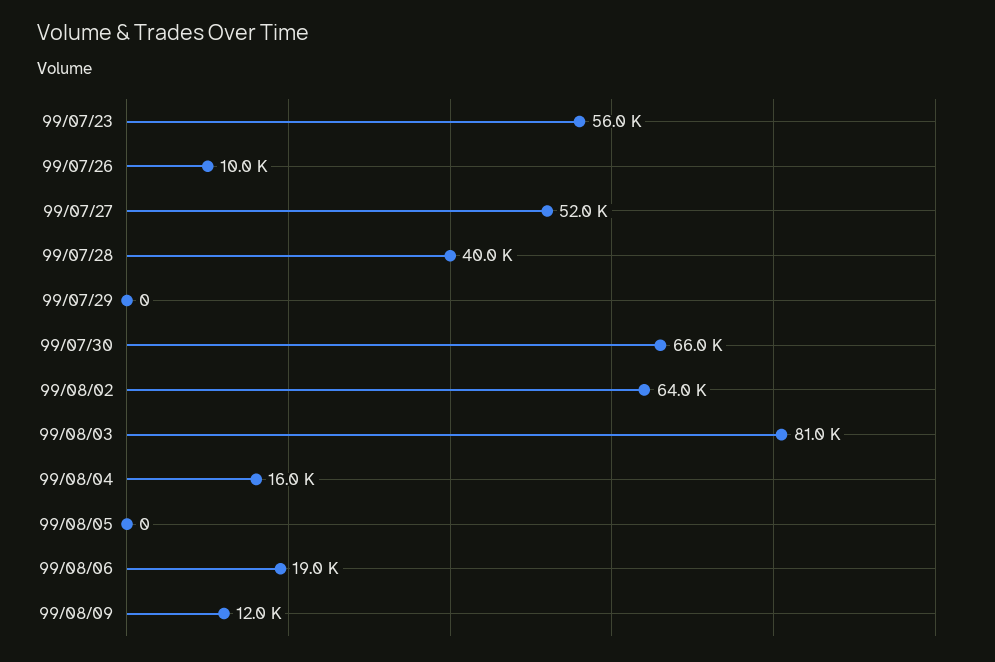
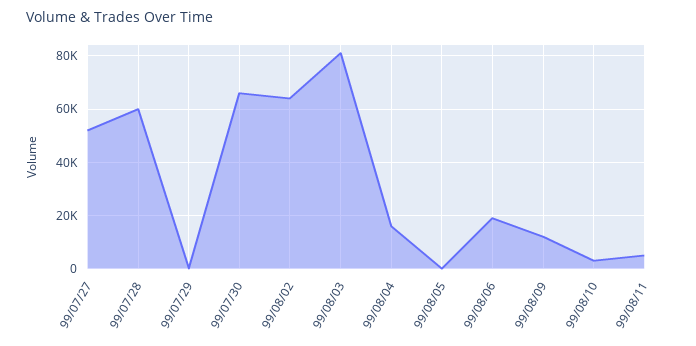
99/07/23: 56000 -> none
99/07/26: 10000 -> none
99/07/28: 40000 -> 60000
99/08/10: none -> 2500
99/08/11: none -> 5000

